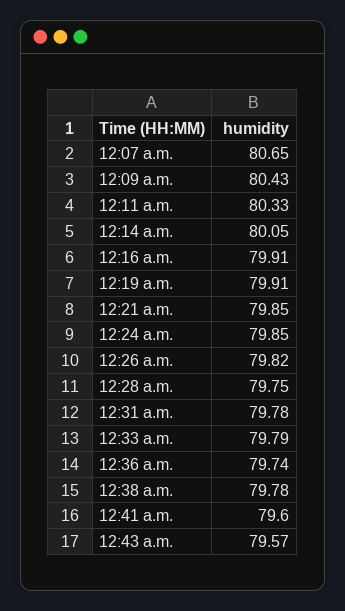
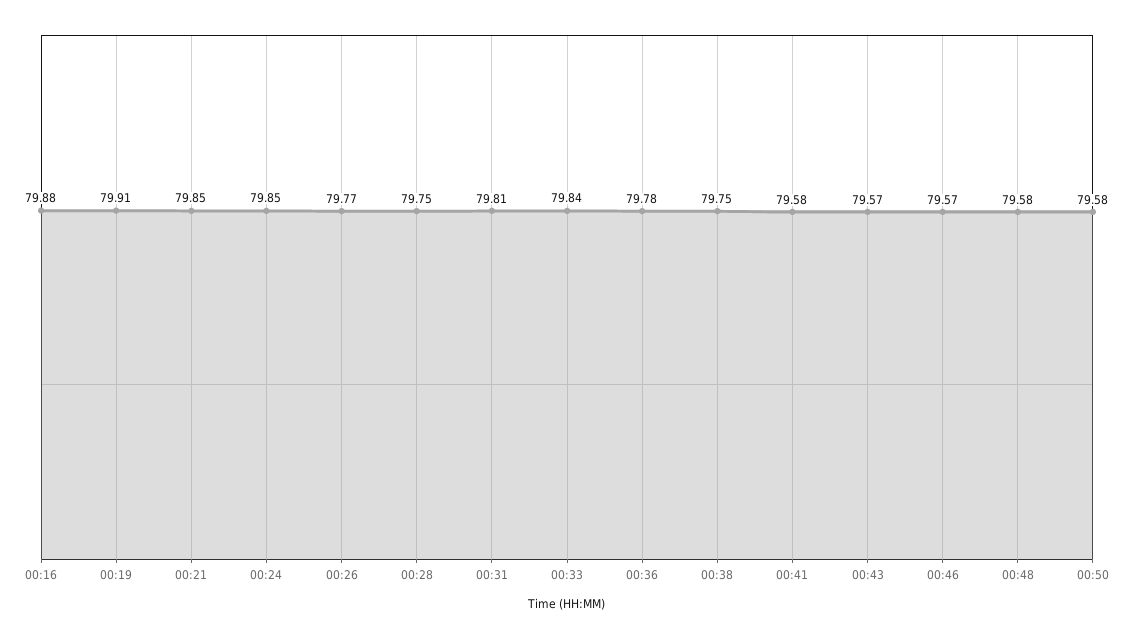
12:07 a.m.: 80.65 -> none
12:09 a.m.: 80.43 -> none
12:11 a.m.: 80.33 -> none
12:14 a.m.: 80.05 -> none
12:16 a.m.: 79.91 -> 79.88
12:26 a.m.: 79.82 -> 79.77
12:31 a.m.: 79.78 -> 79.81
12:33 a.m.: 79.79 -> 79.84
12:36 a.m.: 79.74 -> 79.78
12:38 a.m.: 79.78 -> 79.75
12:41 a.m.: 79.6 -> 79.58
00:46: none -> 79.57
00:48: none -> 79.58
00:50: none -> 79.58

